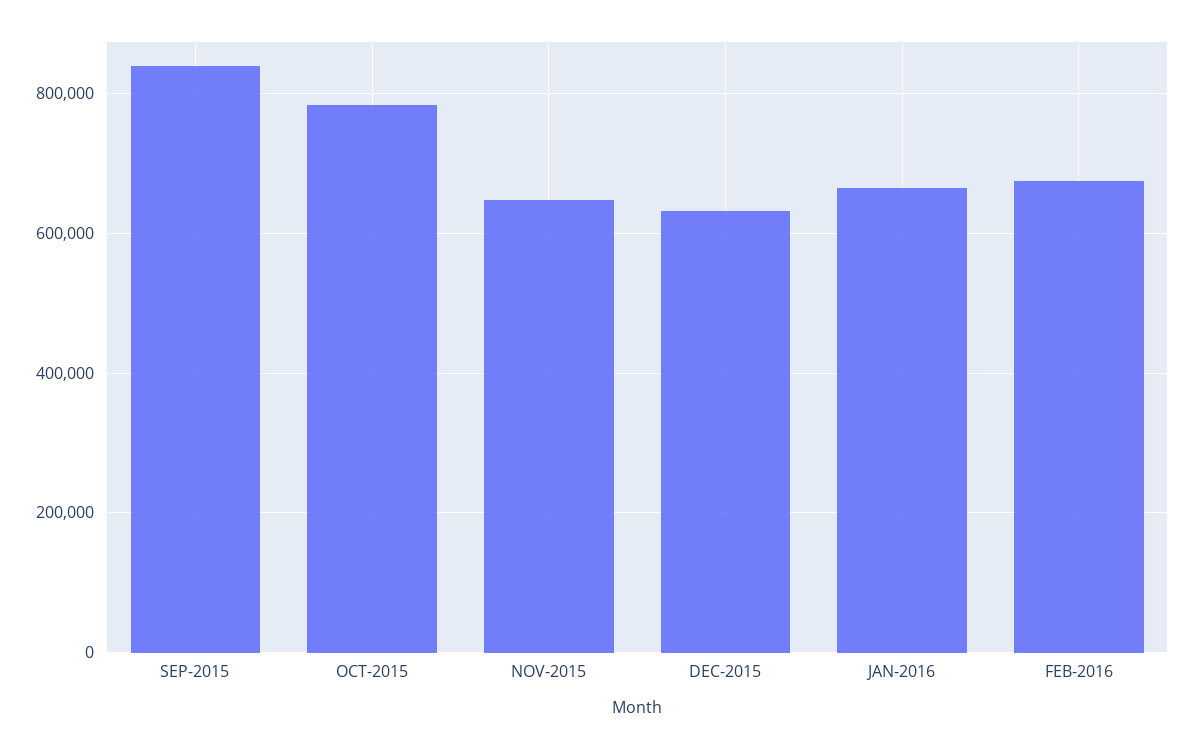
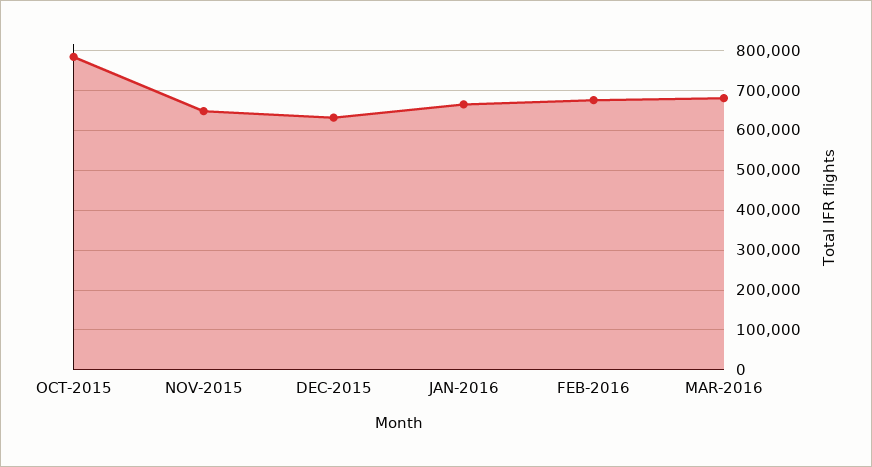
SEP-2015: 840000 -> none
MAR-2016: none -> 680000

